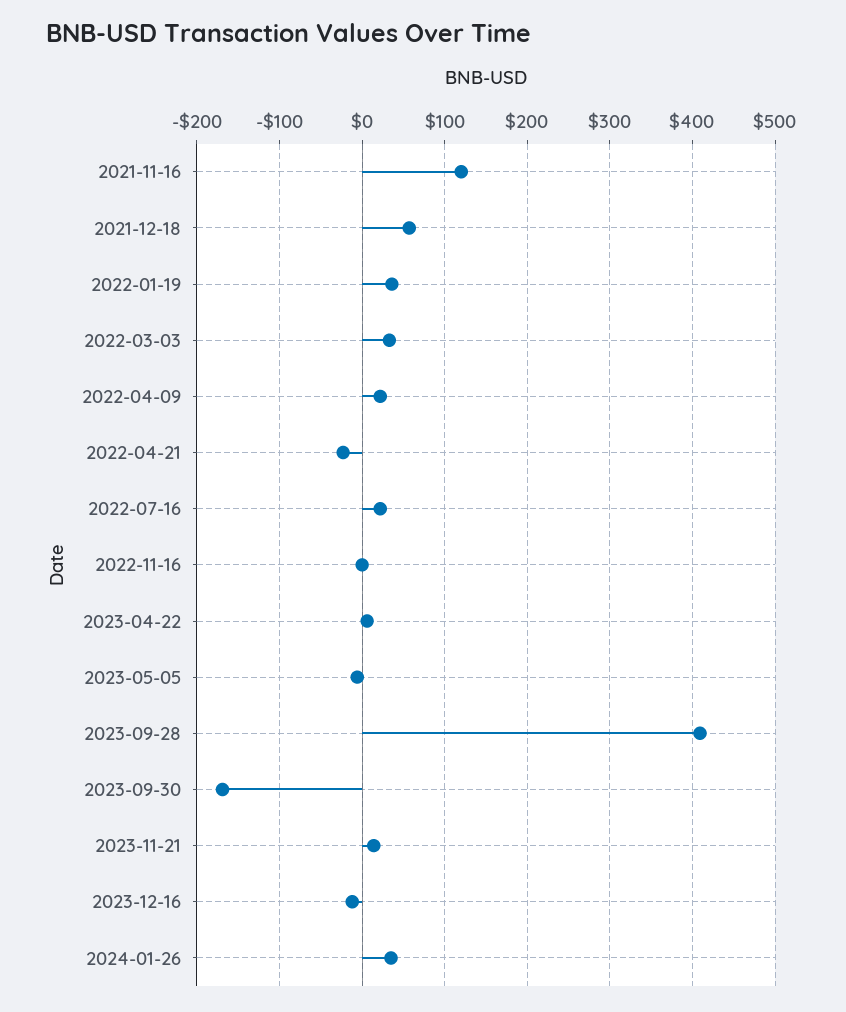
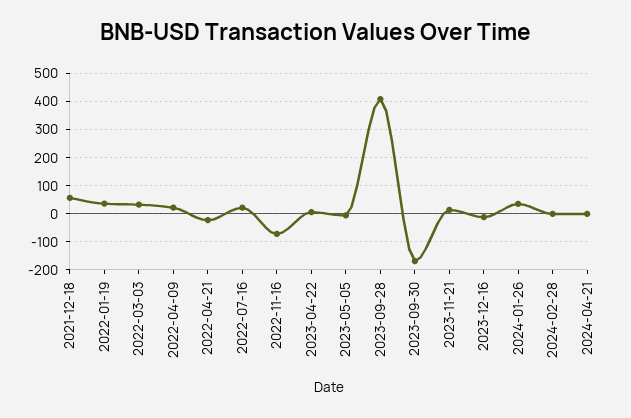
2021-11-16: 120 -> none
2022-11-16: 0 -> -75
2024-02-28: none -> 0
2024-04-21: none -> 0

